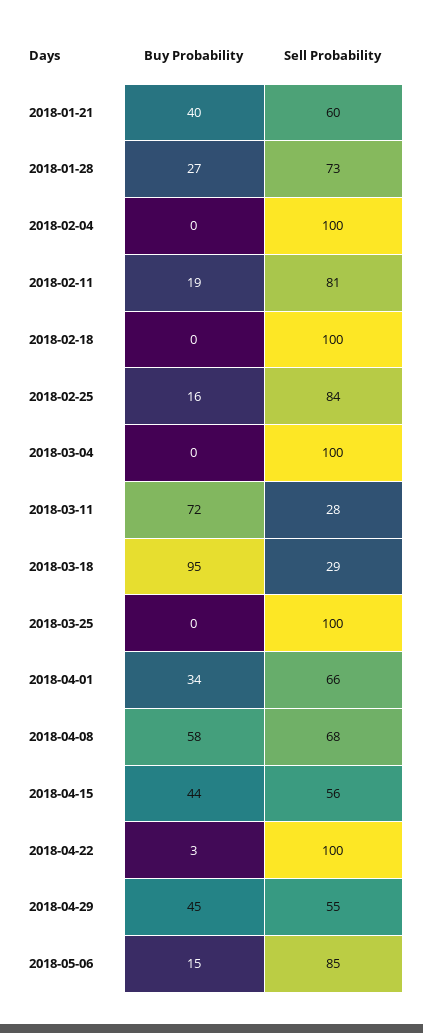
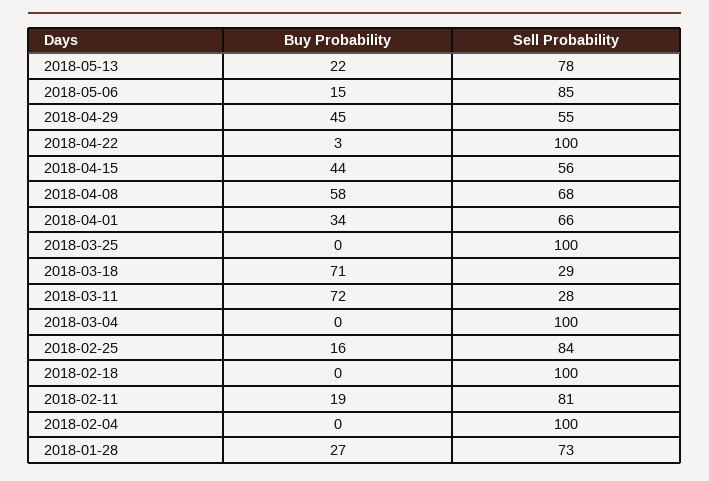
Buy Probability, 2018-01-21: 40 -> none
Sell Probability, 2018-01-21: 60 -> none
Buy Probability, 2018-03-18: 95 -> 71
Buy Probability, 2018-05-13: none -> 22
Sell Probability, 2018-05-13: none -> 78

